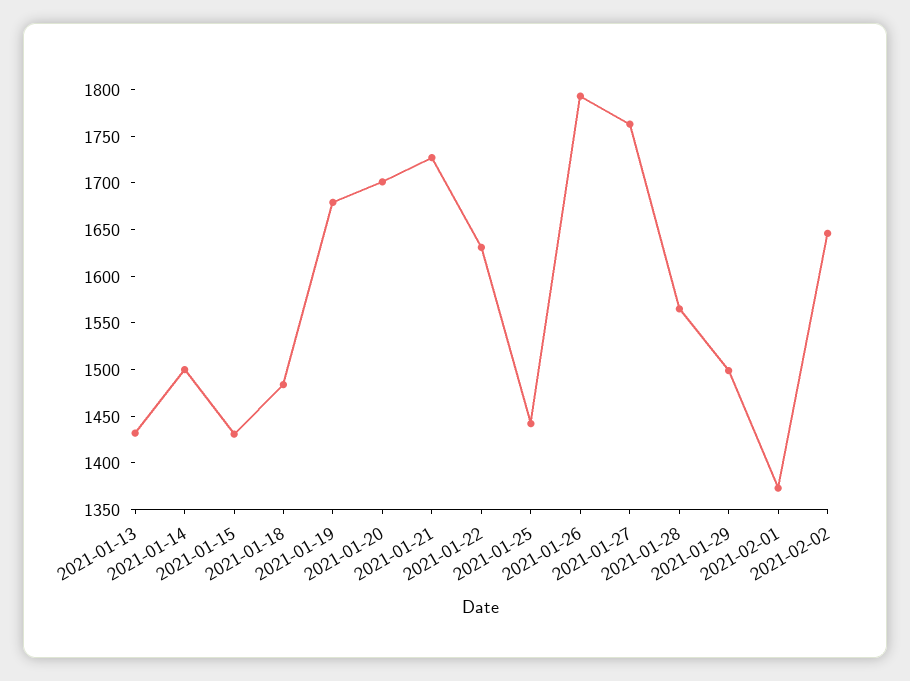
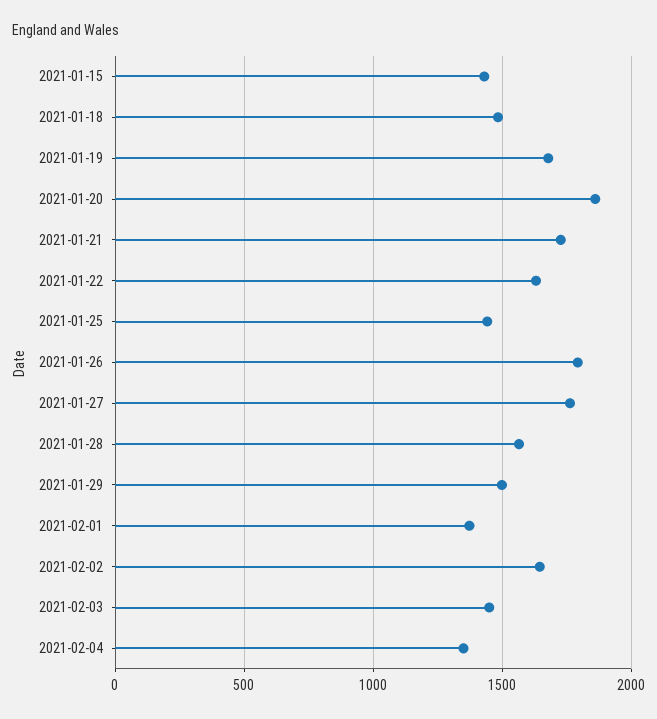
2021-01-13: 1430 -> none
2021-01-14: 1500 -> none
2021-01-20: 1700 -> 1850
2021-02-03: none -> 1450
2021-02-04: none -> 1350

